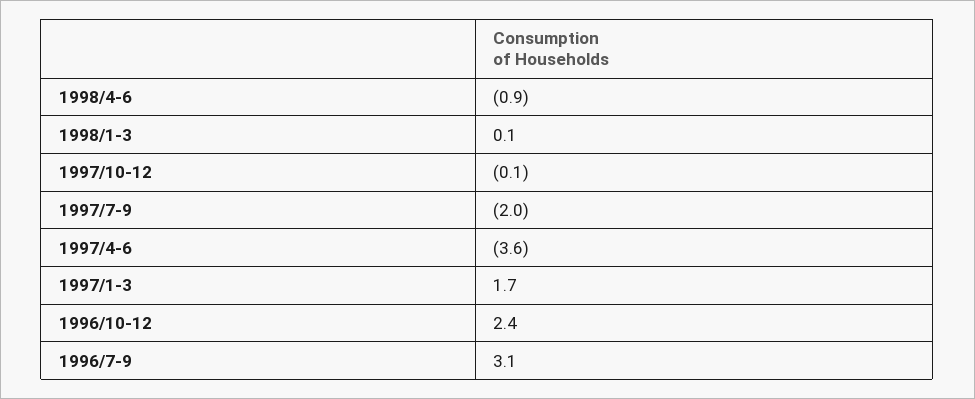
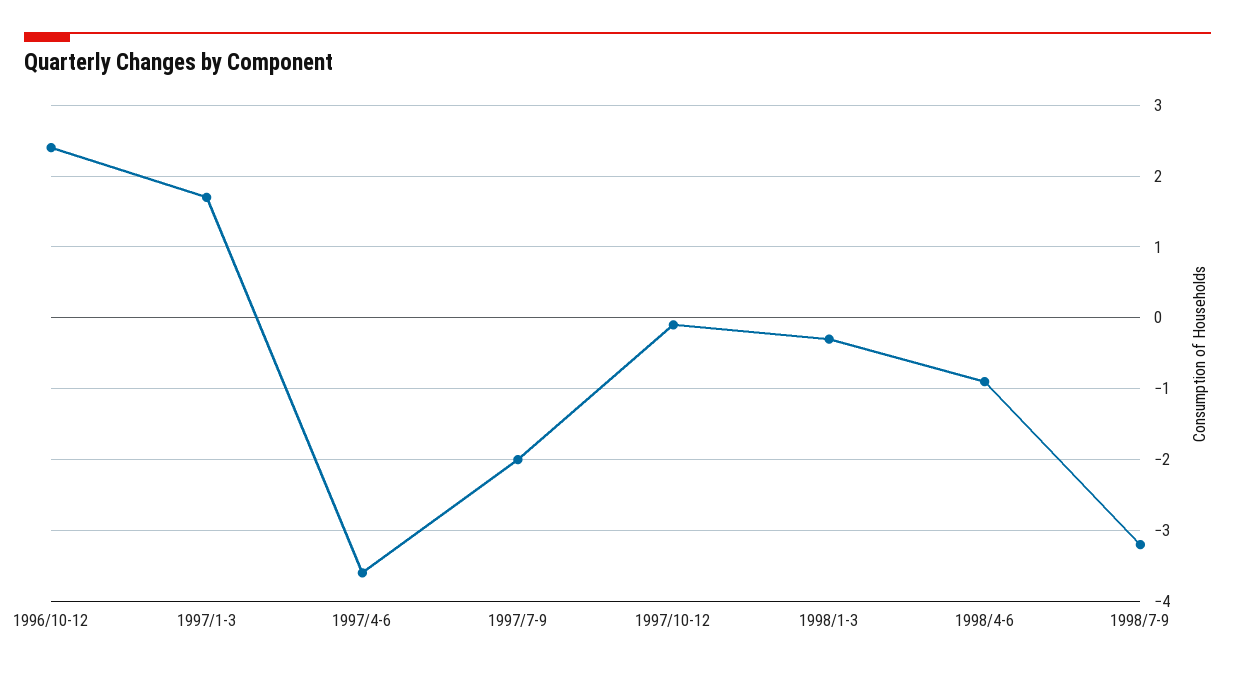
1998/1-3: 0.1 -> -0.3
1996/7-9: 3.1 -> none
1998/7-9: none -> -3.2

